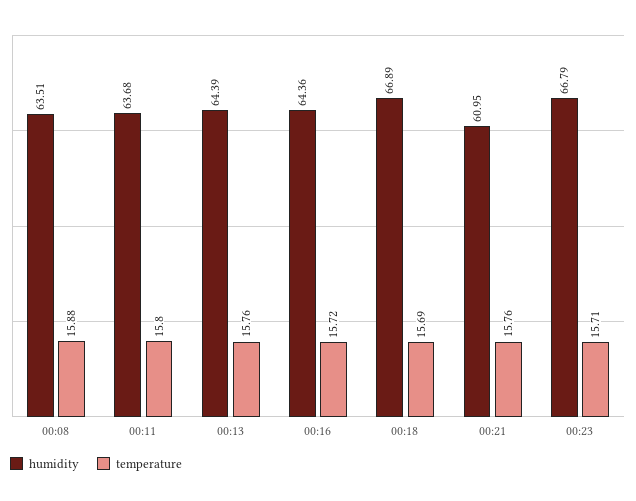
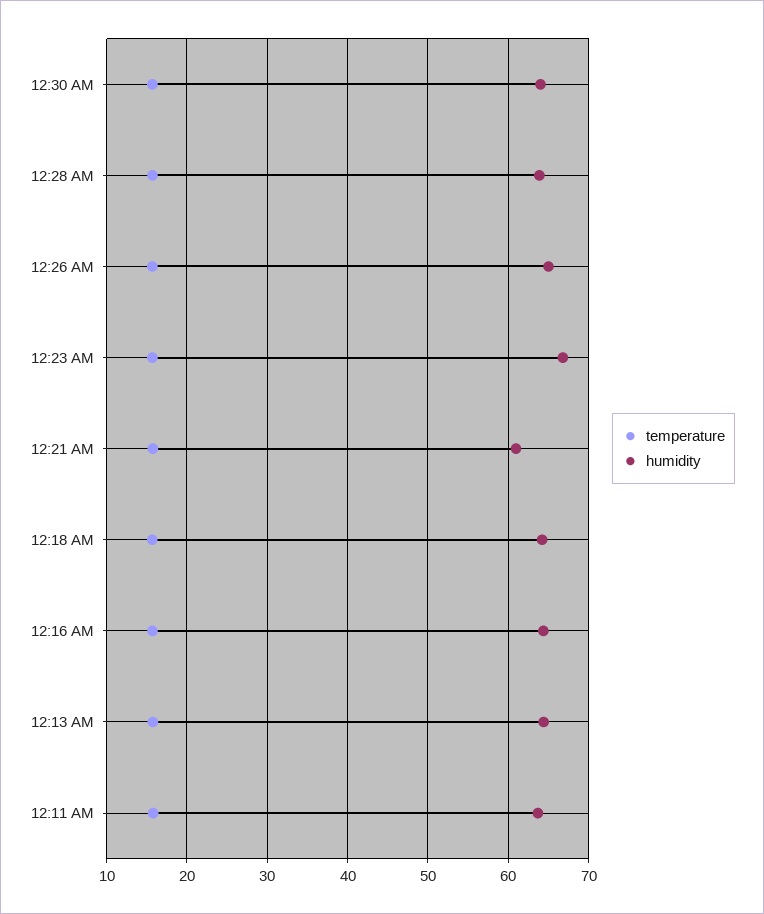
humidity, 00:08: 63.51 -> none
temperature, 00:08: 15.88 -> none
humidity, 00:18: 66.89 -> 64
temperature, 12:30 AM: none -> 16
humidity, 12:30 AM: none -> 64
temperature, 12:28 AM: none -> 16
humidity, 12:28 AM: none -> 64
temperature, 12:26 AM: none -> 16
humidity, 12:26 AM: none -> 65

